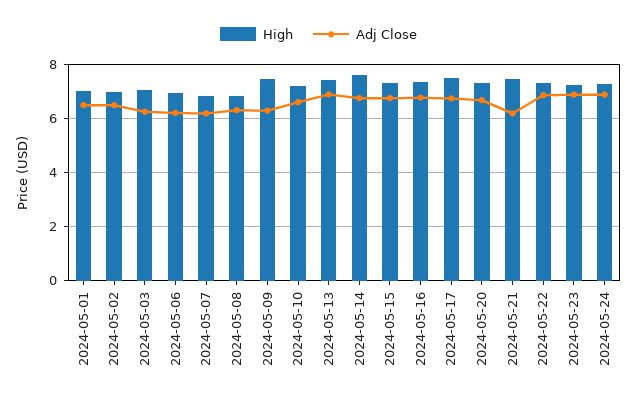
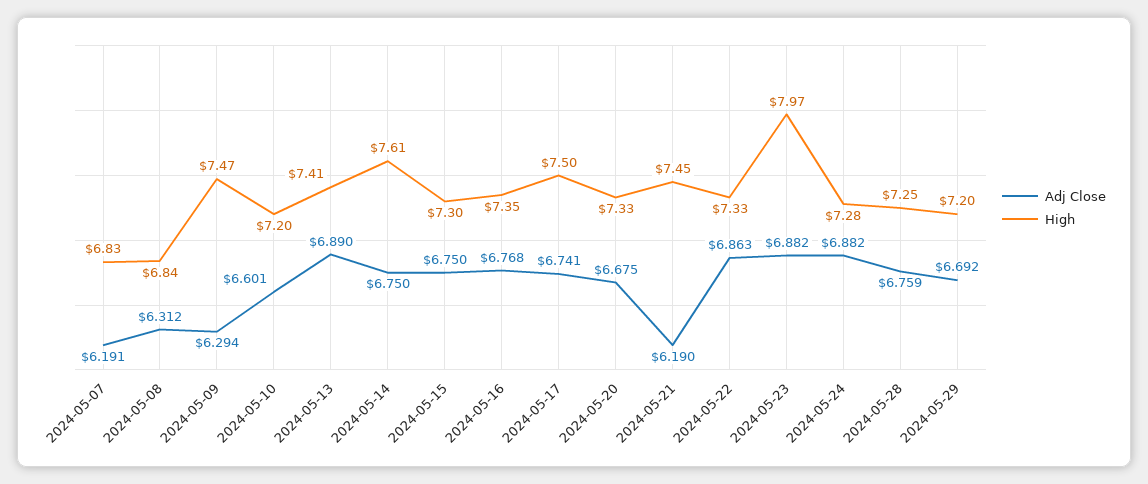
High, 2024-05-01: 7 -> none
Adj Close, 2024-05-01: 6.5 -> none
High, 2024-05-02: 7 -> none
Adj Close, 2024-05-02: 6.5 -> none
High, 2024-05-03: 7 -> none
Adj Close, 2024-05-03: 6.25 -> none
High, 2024-05-06: 7 -> none
Adj Close, 2024-05-06: 6.25 -> none
High, 2024-05-23: 7.25 -> 7.97
Adj Close, 2024-05-28: none -> 6.759
High, 2024-05-28: none -> 7.25
Adj Close, 2024-05-29: none -> 6.692
High, 2024-05-29: none -> 7.2

